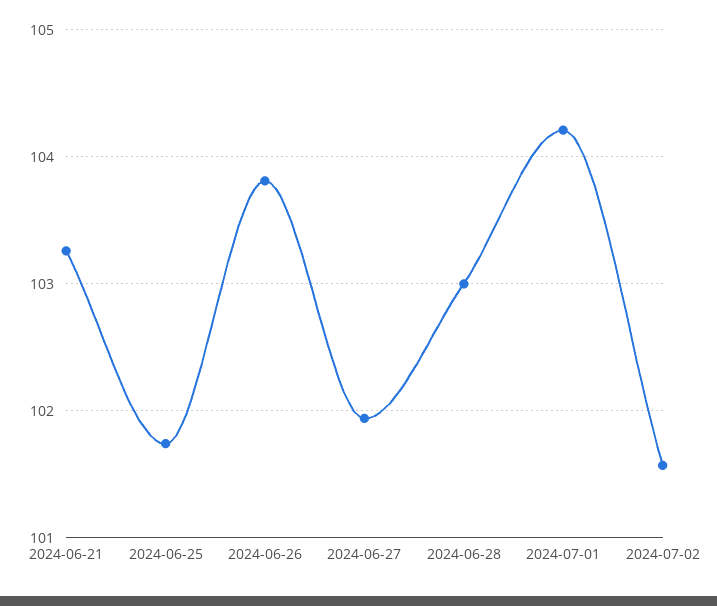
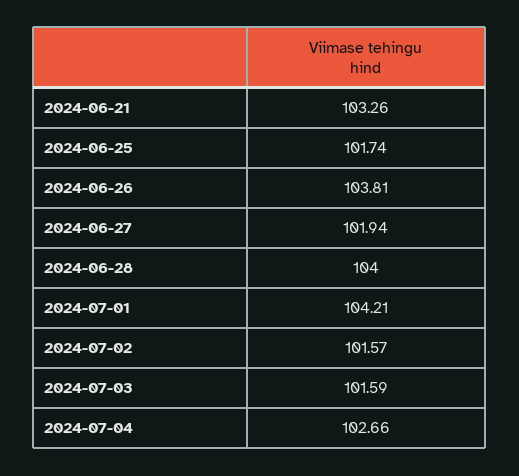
2024-06-28: 103 -> 104
2024-07-03: none -> 101.59
2024-07-04: none -> 102.66

